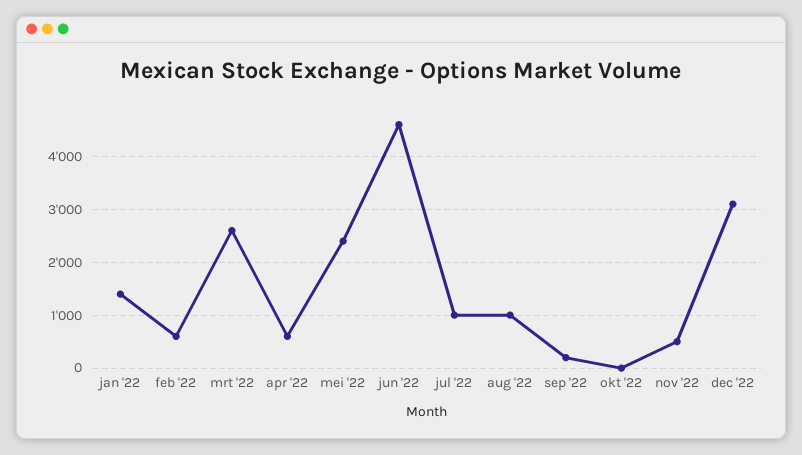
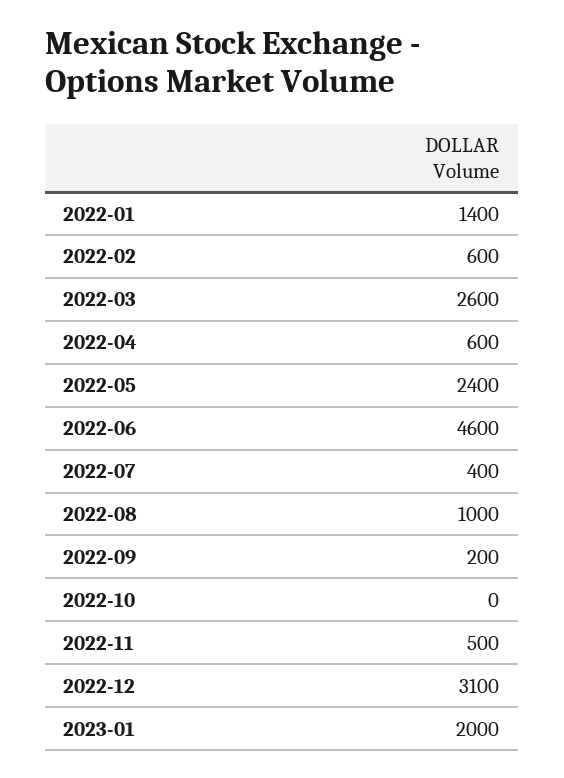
jul '22: 1000 -> 400
2023-01: none -> 2000

